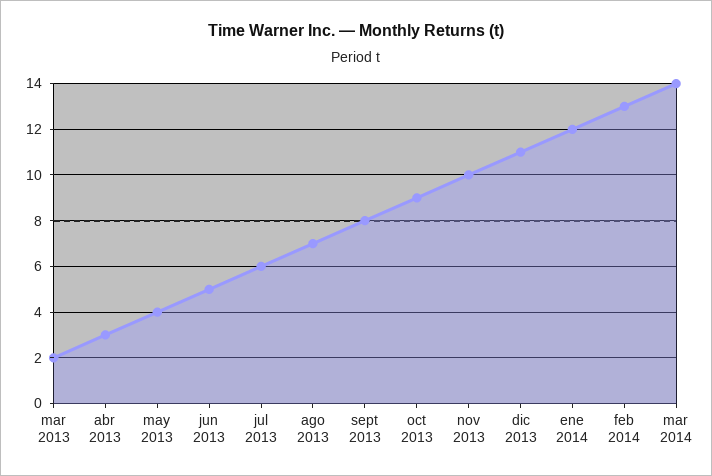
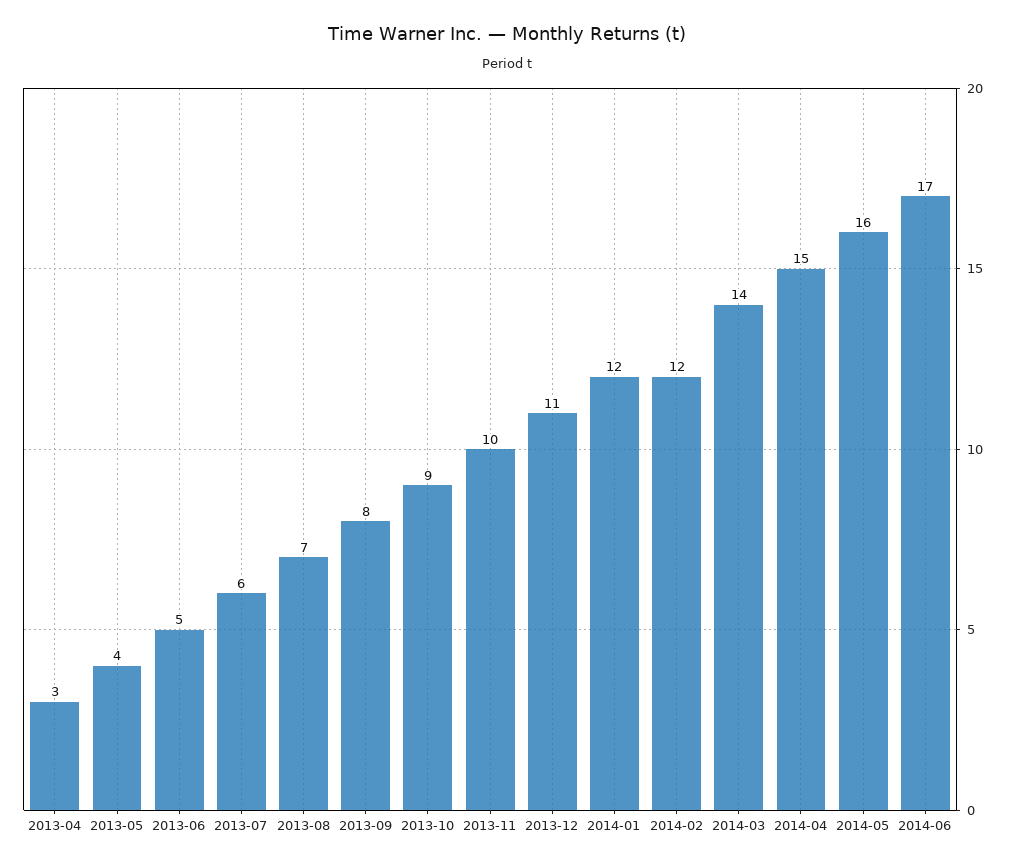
mar 2013: 2 -> none
feb 2014: 13 -> 12
2014-04: none -> 15
2014-05: none -> 16
2014-06: none -> 17

